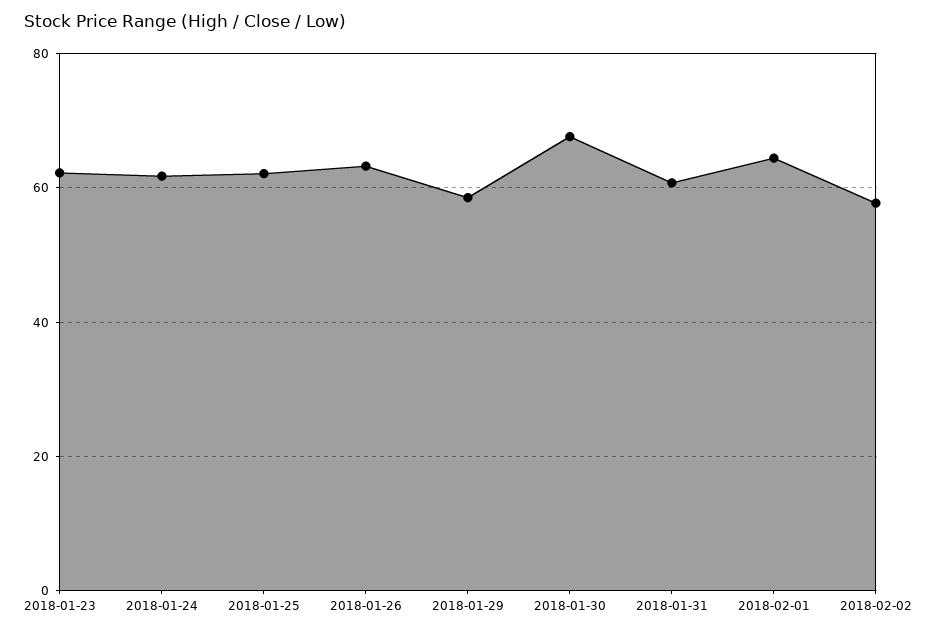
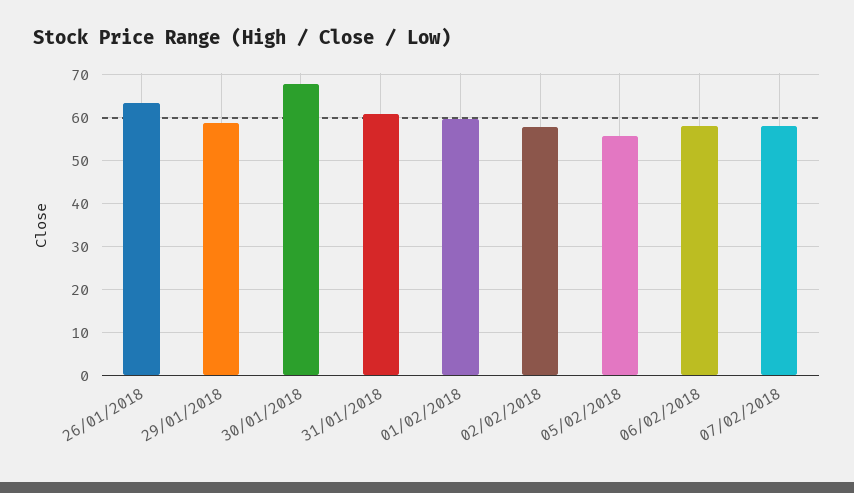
2018-01-23: 62 -> none
2018-01-24: 62 -> none
2018-01-25: 62 -> none
2018-02-01: 64 -> 60
05/02/2018: none -> 56
06/02/2018: none -> 58
07/02/2018: none -> 58

